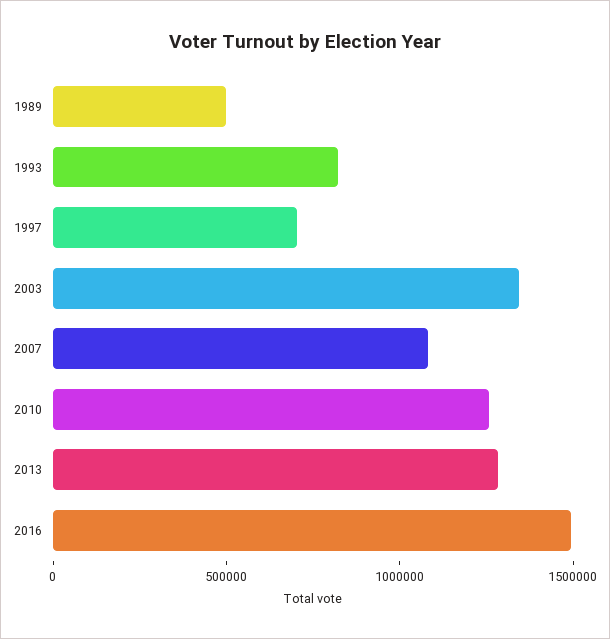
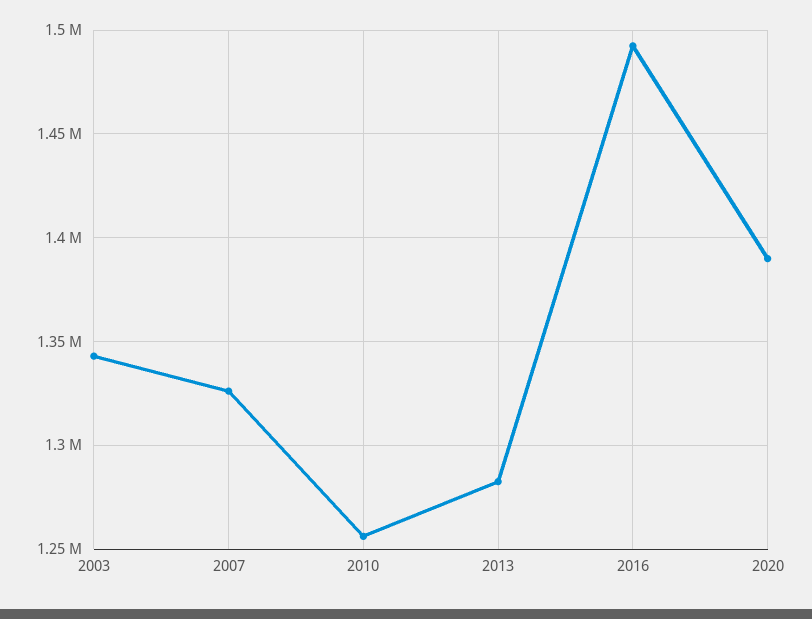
1989: 500000 -> none
1993: 800000 -> none
1997: 700000 -> none
2007: 1100000 -> 1325000
2020: none -> 1390000

